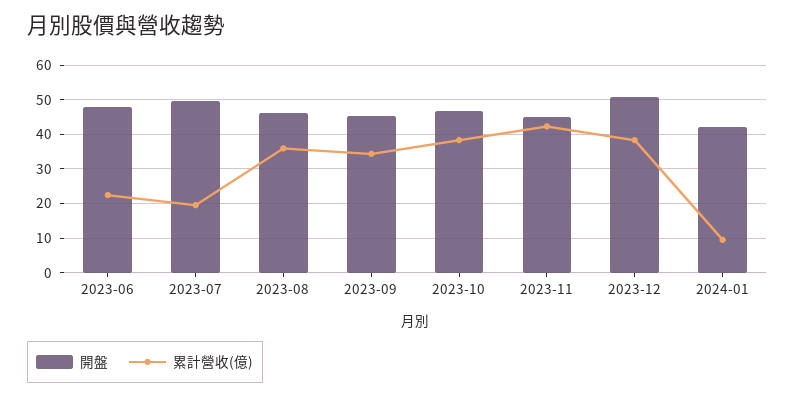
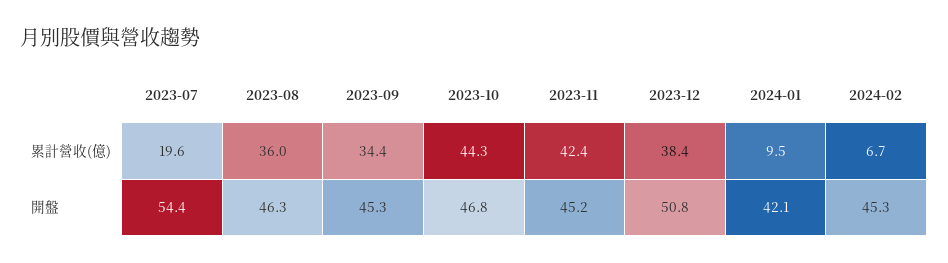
開盤, 2023-06: 48 -> none
累計營收(億), 2023-06: 22 -> none
開盤, 2023-07: 50 -> 54.4
累計營收(億), 2023-10: 38 -> 44.3
累計營收(億), 2024-02: none -> 6.7
開盤, 2024-02: none -> 45.3

